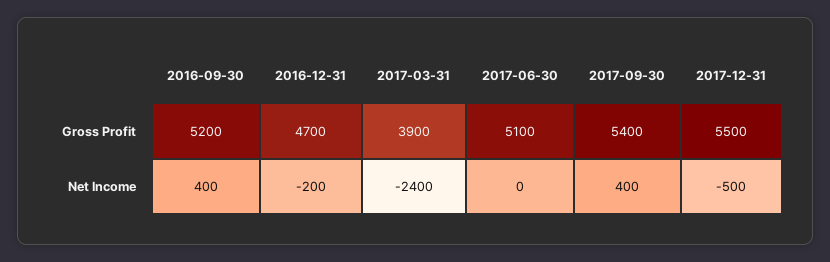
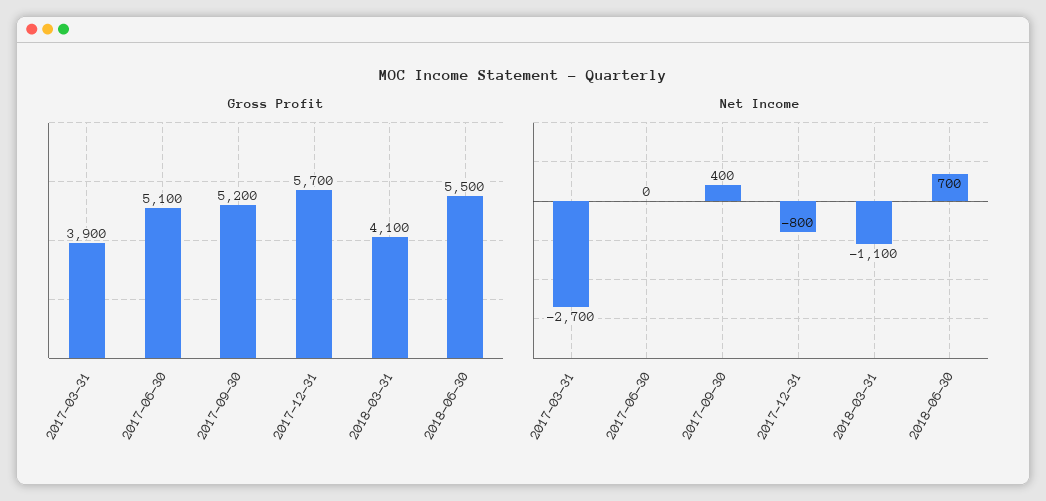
Gross Profit, 2016-09-30: 5200 -> none
Gross Profit, 2016-12-31: 4700 -> none
Gross Profit, 2017-09-30: 5400 -> 5200
Gross Profit, 2017-12-31: 5500 -> 5700
Net Income, 2016-09-30: 400 -> none
Net Income, 2016-12-31: -200 -> none
Net Income, 2017-03-31: -2400 -> -2700
Net Income, 2017-12-31: -500 -> -800
Gross Profit, 2018-03-31: none -> 4100
Gross Profit, 2018-06-30: none -> 5500
Net Income, 2018-03-31: none -> -1100
Net Income, 2018-06-30: none -> 700

